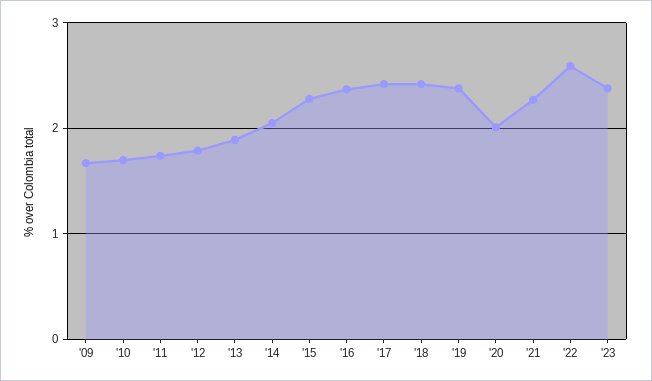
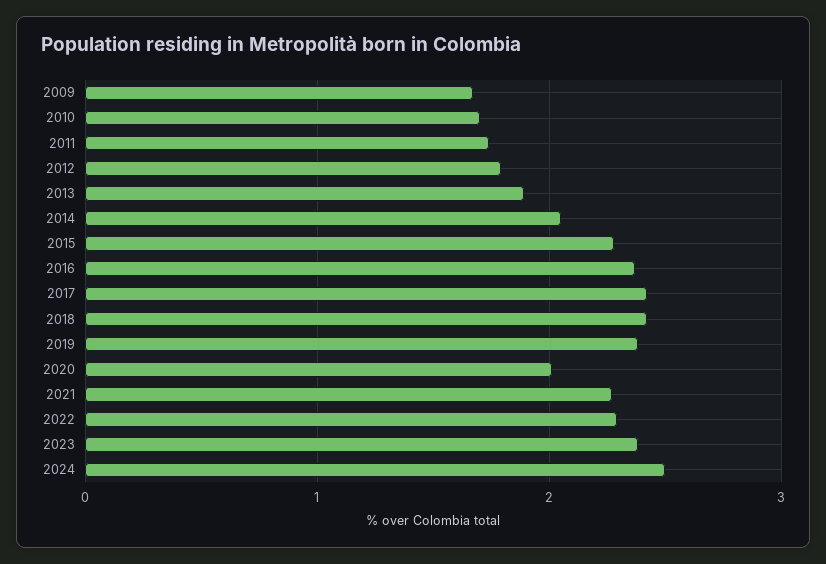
'22: 2.6 -> 2.3
2024: none -> 2.5

